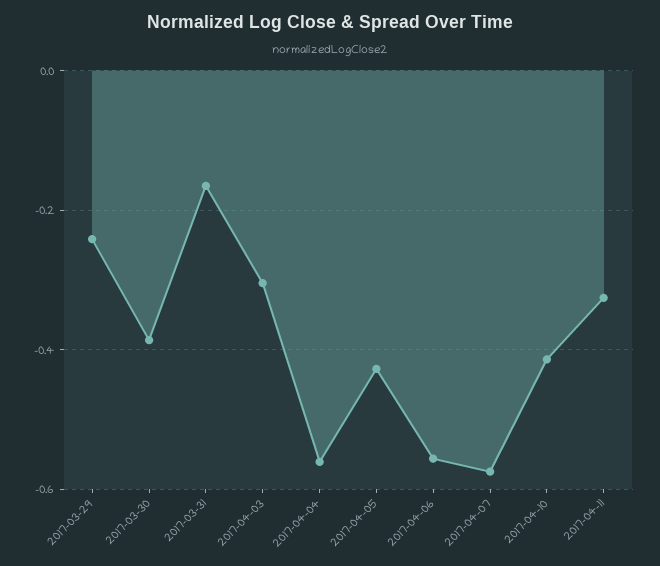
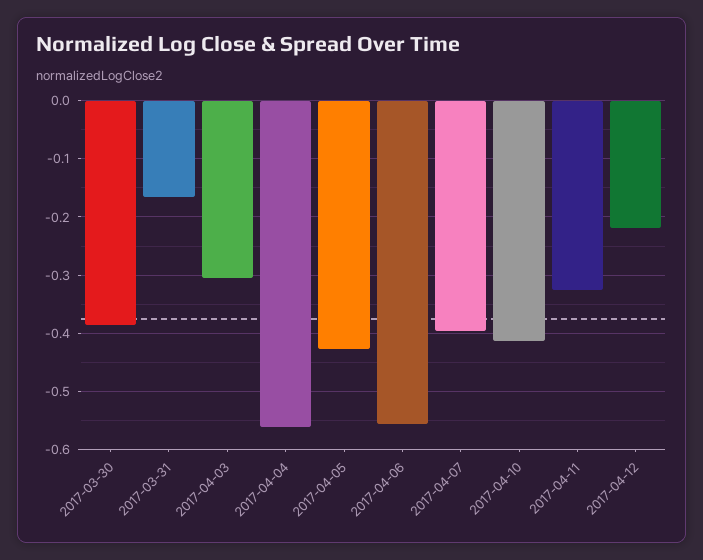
2017-03-29: -0.24 -> none
2017-04-07: -0.58 -> -0.4
2017-04-12: none -> -0.22

